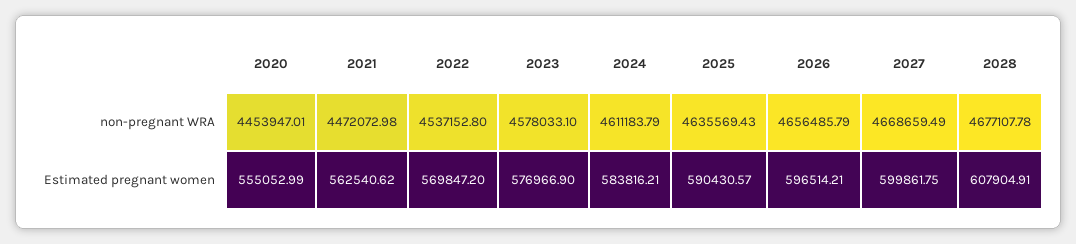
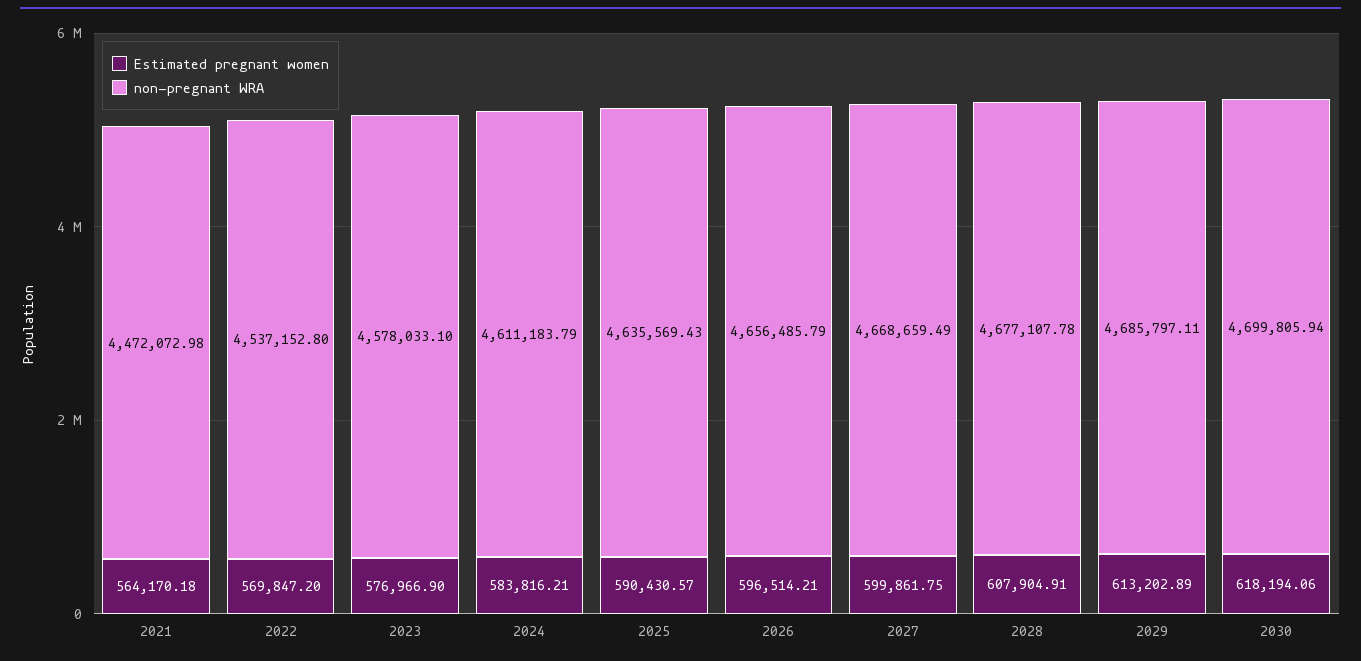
non-pregnant WRA, 2020: 4453947.01 -> none
Estimated pregnant women, 2020: 555052.99 -> none
Estimated pregnant women, 2021: 562540.62 -> 564170.18
Estimated pregnant women, 2029: none -> 613202.89
non-pregnant WRA, 2029: none -> 4685797.11
Estimated pregnant women, 2030: none -> 618194.06
non-pregnant WRA, 2030: none -> 4699805.94

